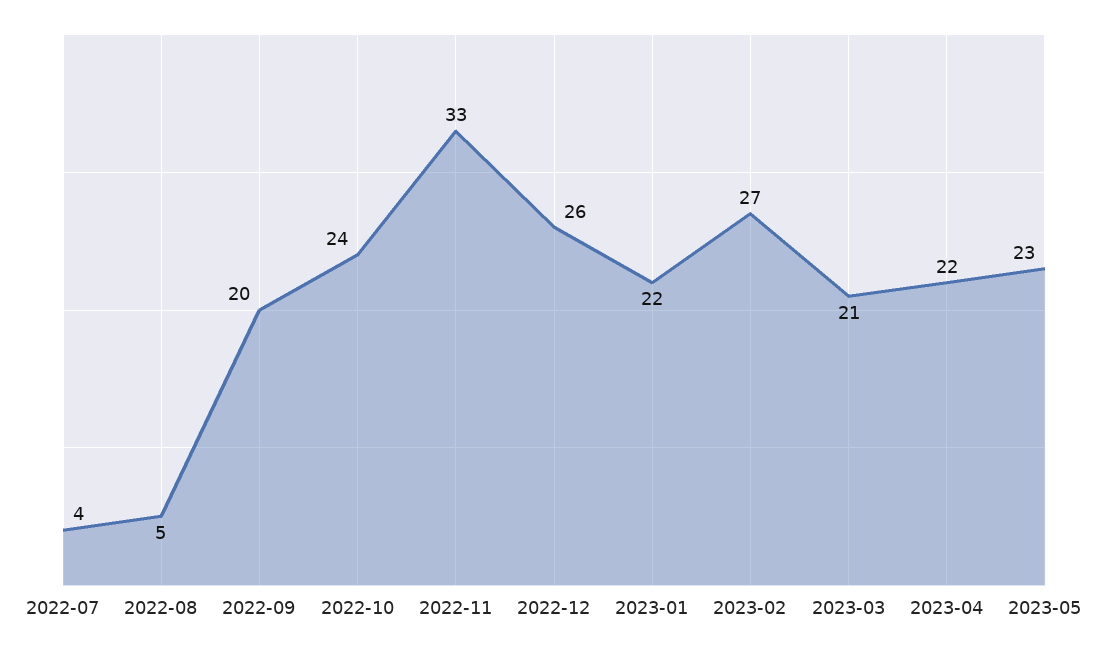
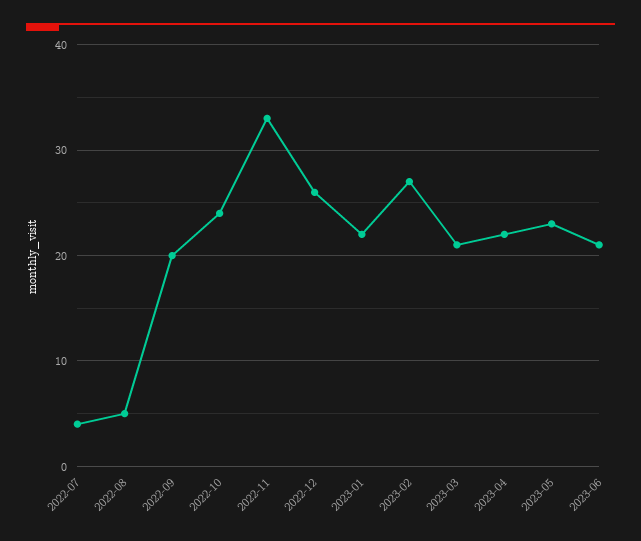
2023-06: none -> 21

